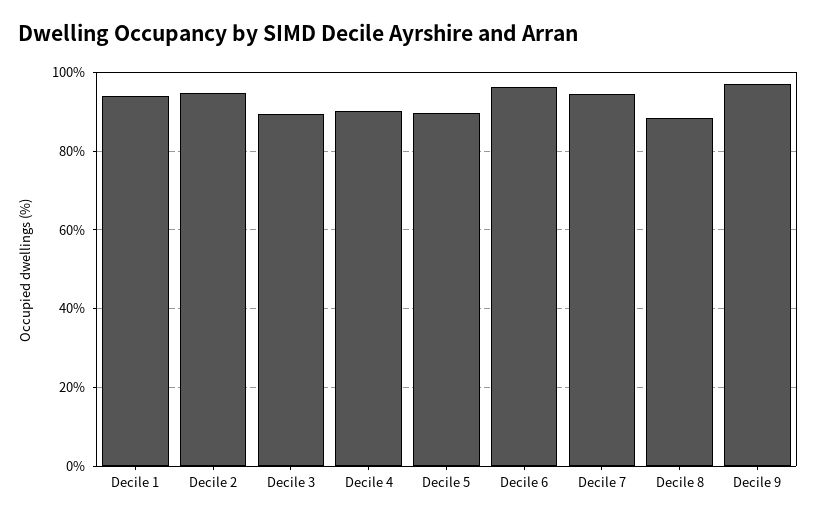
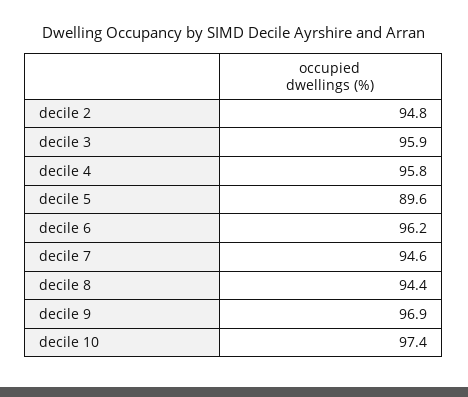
Decile 1: 94 -> none
Decile 3: 90 -> 95.9
Decile 4: 90 -> 95.8
Decile 8: 88 -> 94.4
decile 10: none -> 97.4

